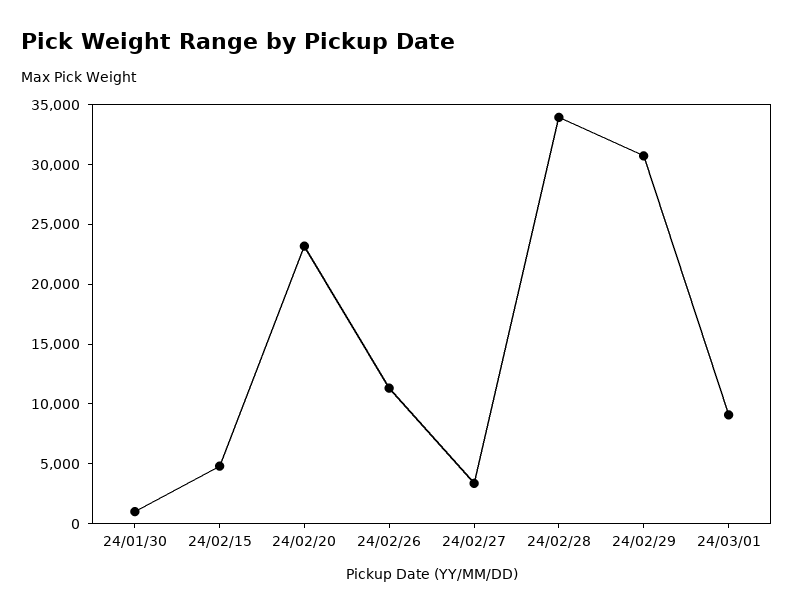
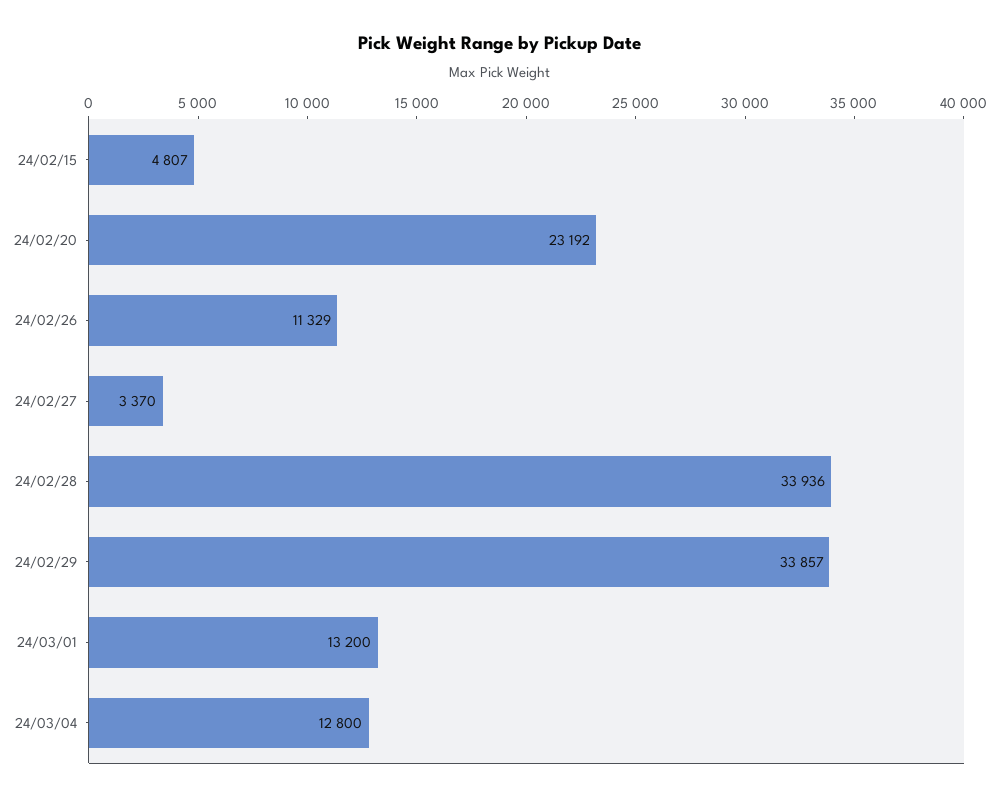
24/01/30: 1000 -> none
24/02/29: 31000 -> 33857
24/03/01: 9000 -> 13200
24/03/04: none -> 12800

